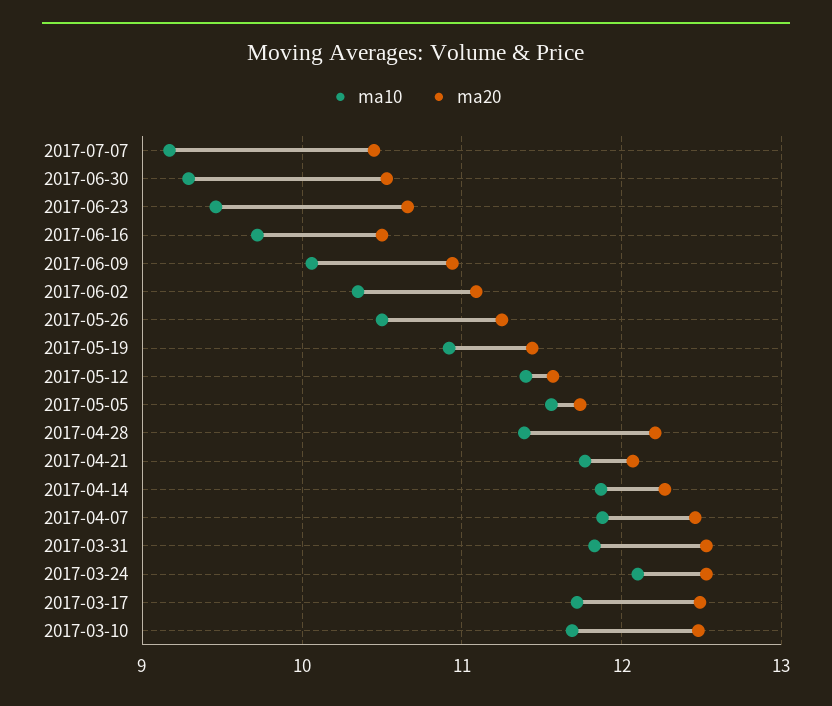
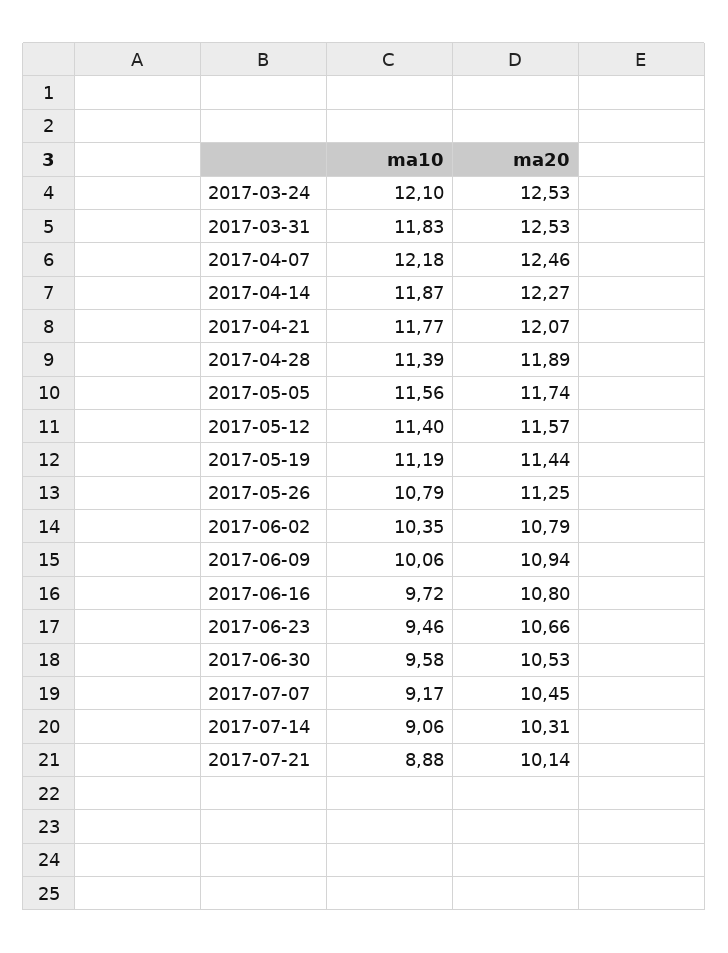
ma10, 2017-06-30: 9.3 -> 9.58
ma20, 2017-06-16: 10.5 -> 10.8
ma20, 2017-06-02: 11.1 -> 10.79
ma10, 2017-05-26: 10.5 -> 10.79
ma10, 2017-05-19: 10.9 -> 11.19
ma20, 2017-04-28: 12.2 -> 11.89
ma10, 2017-04-07: 11.9 -> 12.18
ma10, 2017-03-17: 11.7 -> none
ma20, 2017-03-17: 12.5 -> none
ma10, 2017-03-10: 11.7 -> none
ma20, 2017-03-10: 12.5 -> none
ma10, 2017-07-14: none -> 9.06
ma20, 2017-07-14: none -> 10.31
ma10, 2017-07-21: none -> 8.88
ma20, 2017-07-21: none -> 10.14

